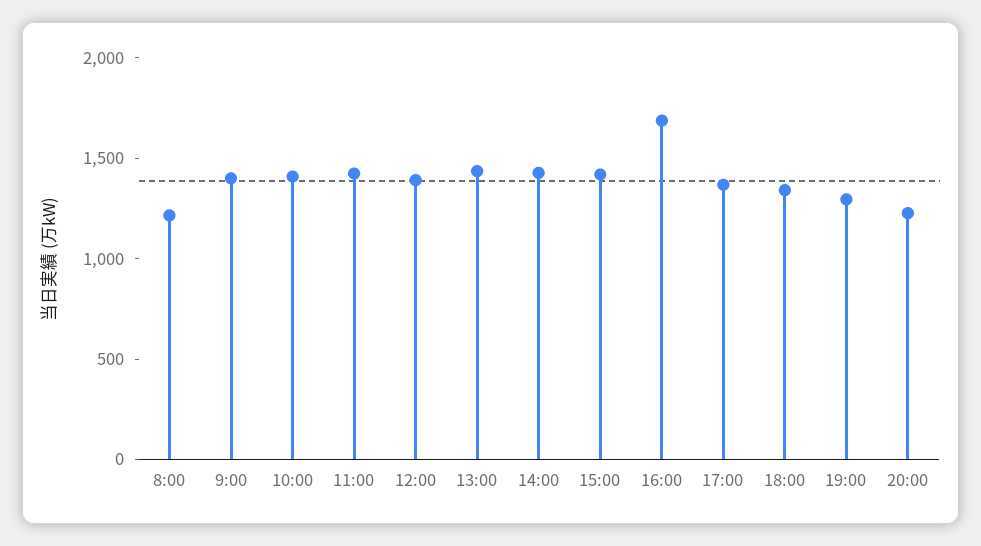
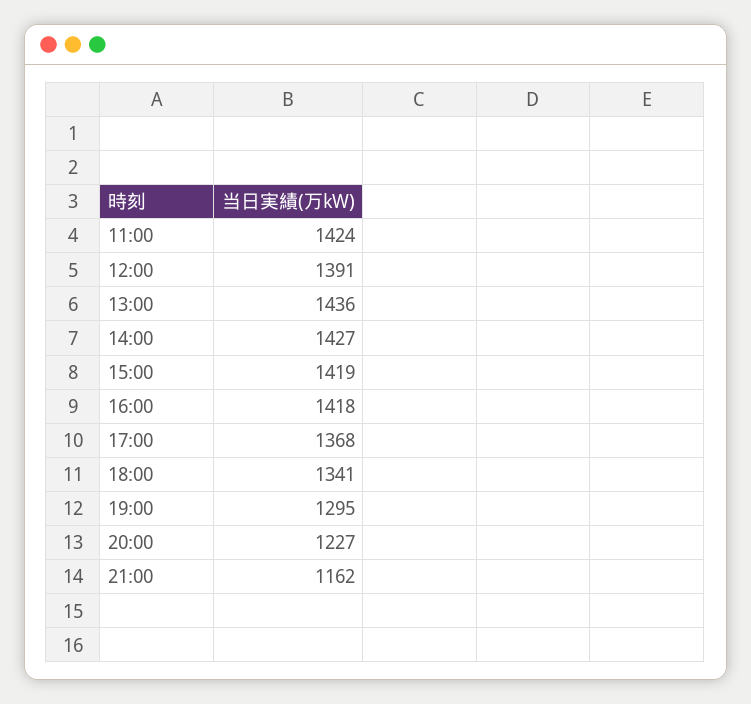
8:00: 1200 -> none
9:00: 1400 -> none
10:00: 1400 -> none
16:00: 1700 -> 1418
21:00: none -> 1162

